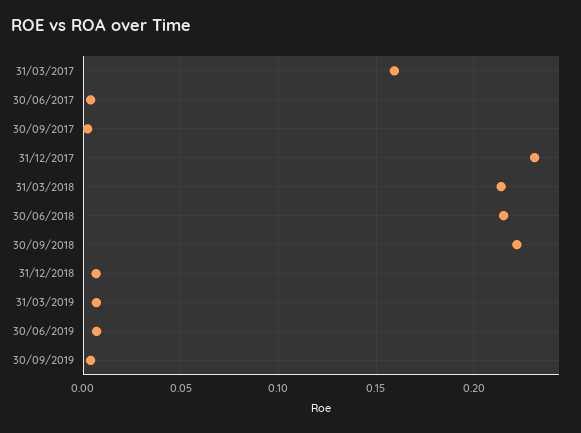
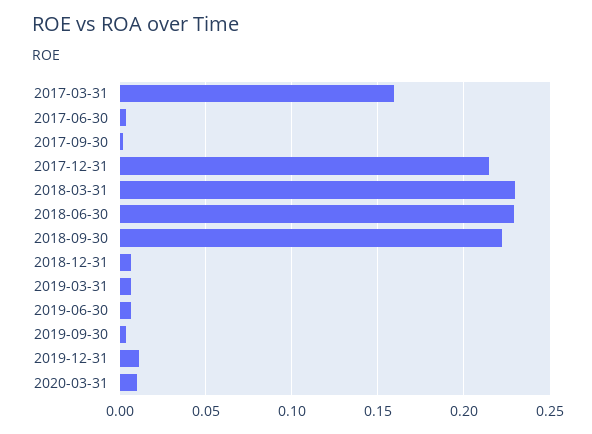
31/12/2017: 0.23 -> 0.215
31/03/2018: 0.215 -> 0.23
30/06/2018: 0.215 -> 0.23
2019-12-31: none -> 0.01
2020-03-31: none -> 0.01

